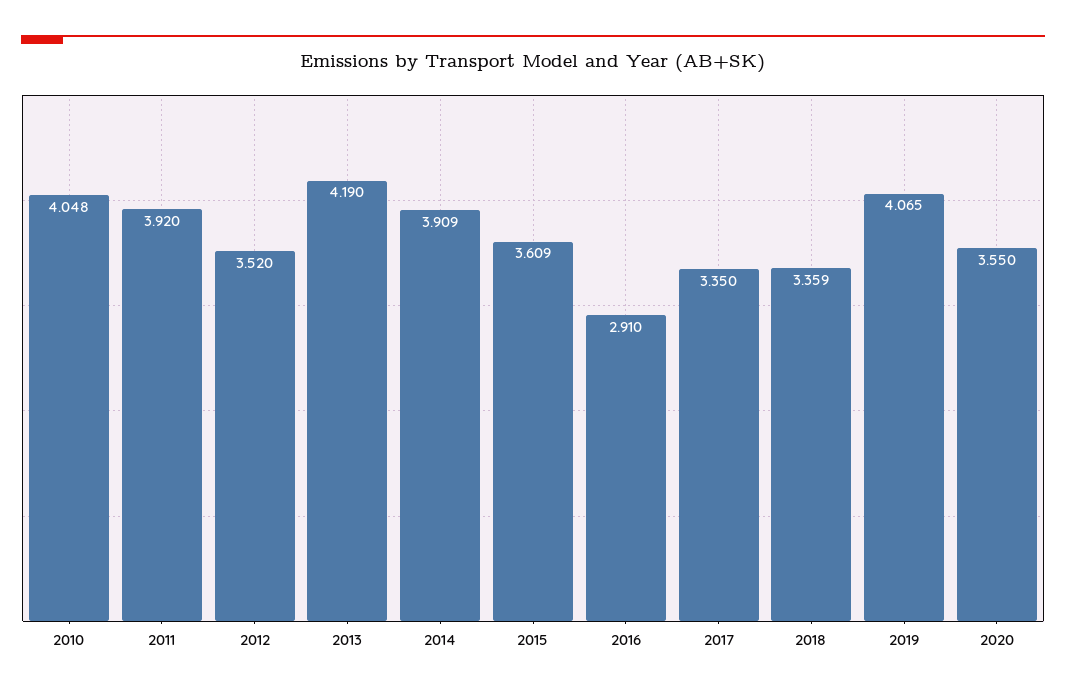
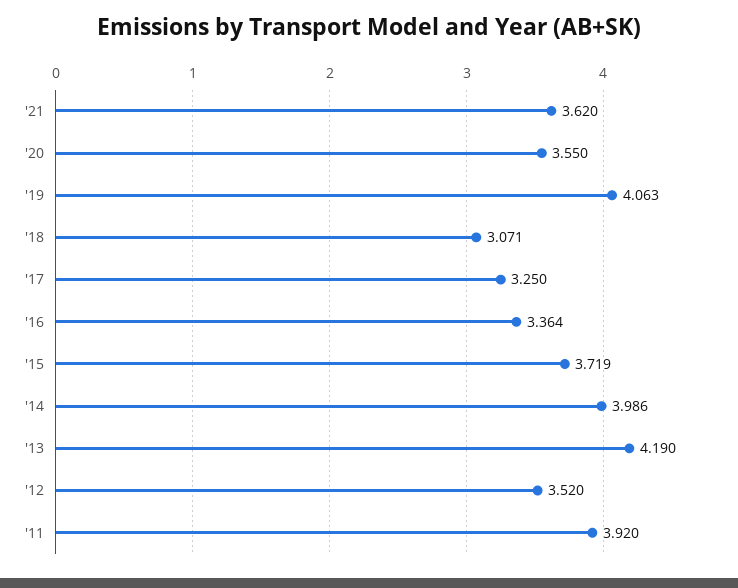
2010: 4.048 -> none
2014: 3.909 -> 3.986
2015: 3.609 -> 3.719
2016: 2.91 -> 3.364
2017: 3.35 -> 3.25
2018: 3.359 -> 3.071
2019: 4.065 -> 4.063
'21: none -> 3.62

